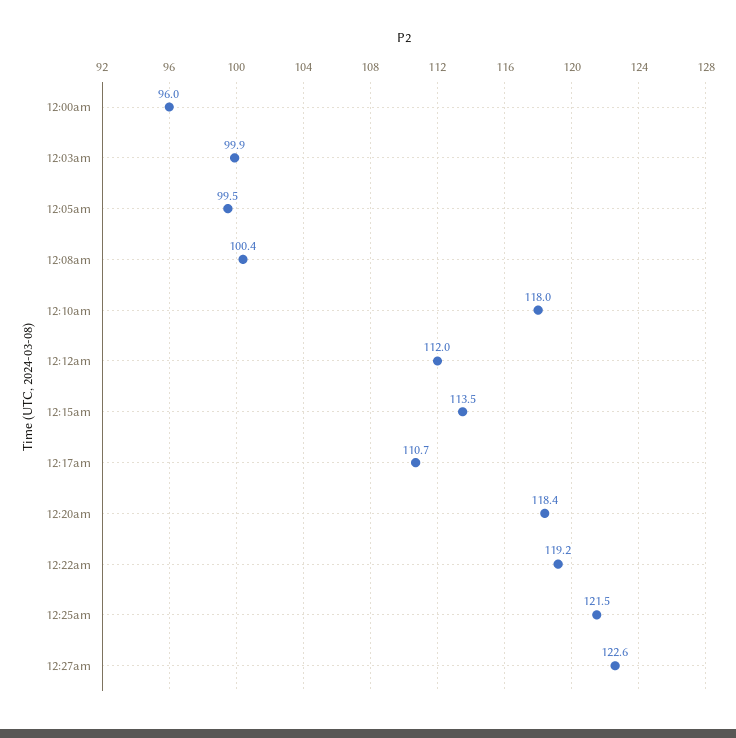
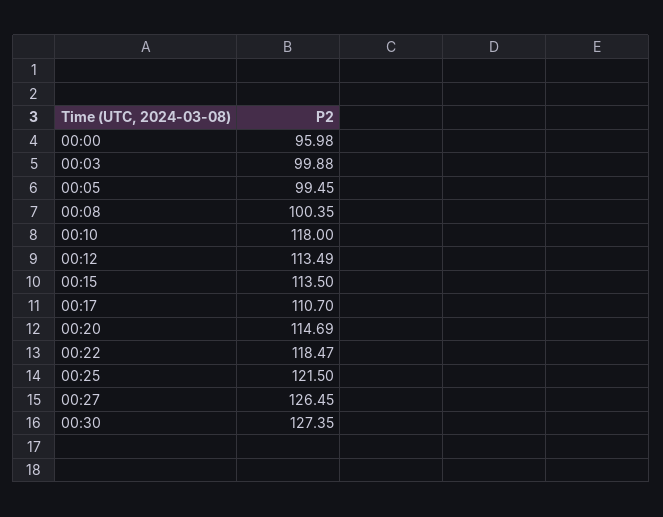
12:12am: 112 -> 113.49
12:20am: 118.4 -> 114.69
12:22am: 119.2 -> 118.47
12:27am: 122.6 -> 126.45
00:30: none -> 127.35

